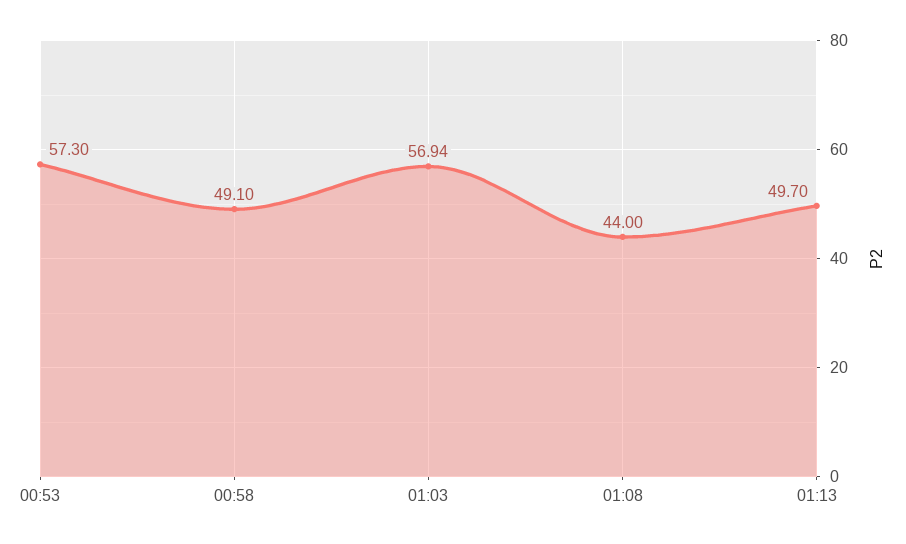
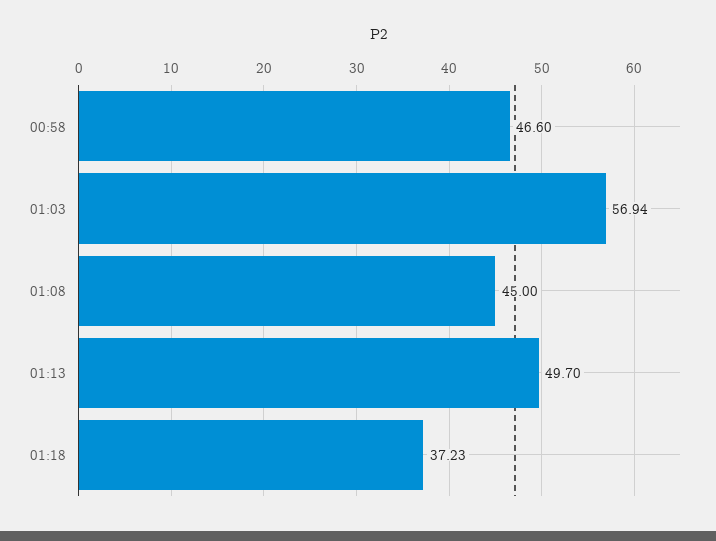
00:53: 57.3 -> none
00:58: 49.1 -> 46.6
01:08: 44 -> 45
01:18: none -> 37.23

